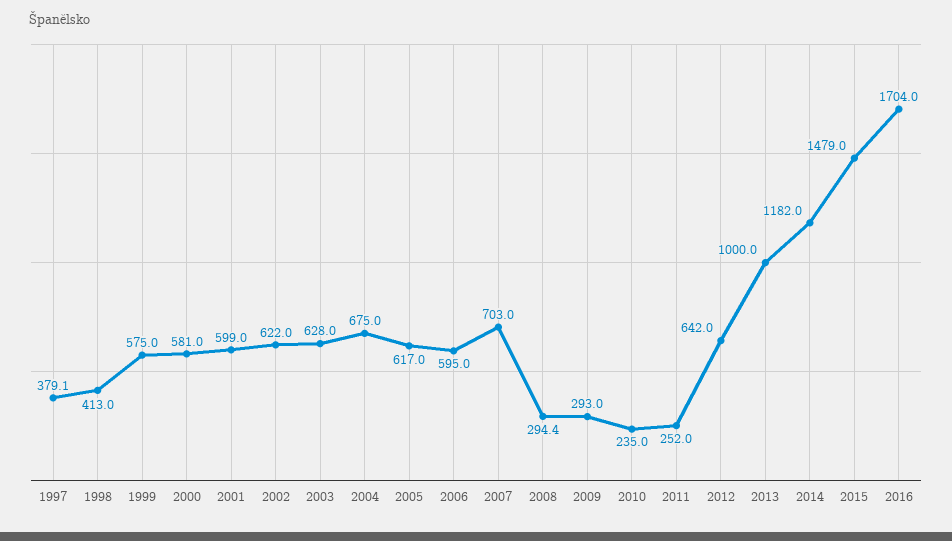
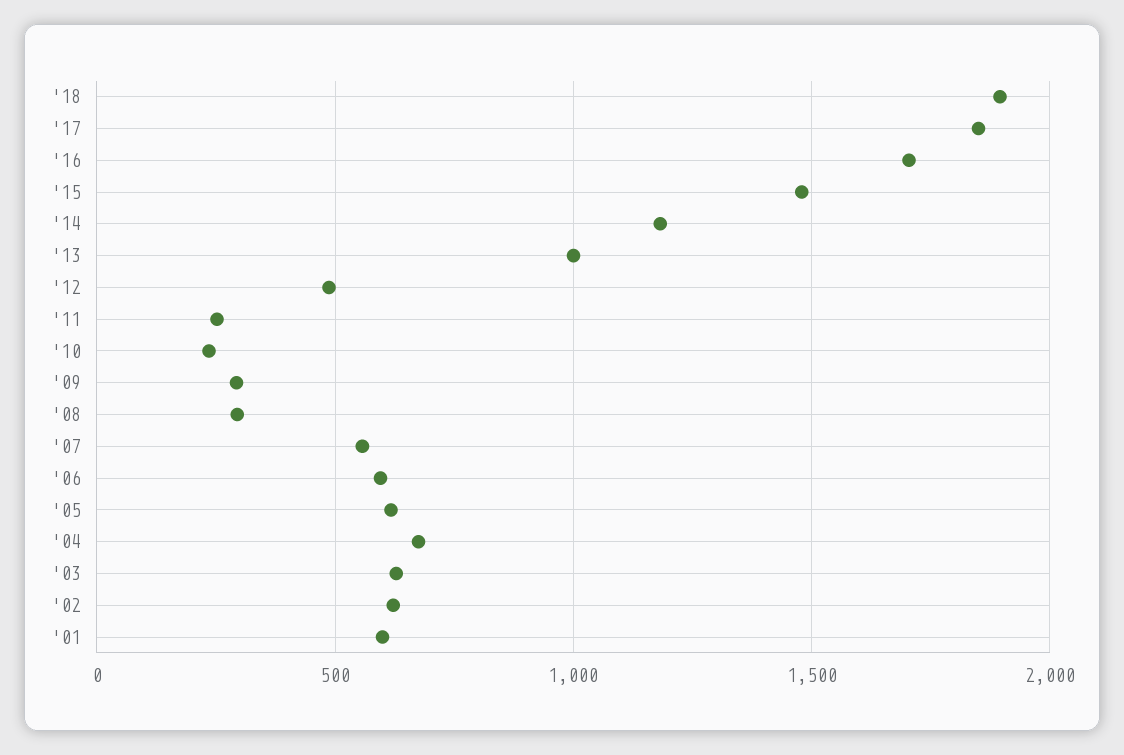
1997: 379.1 -> none
1998: 413 -> none
1999: 575 -> none
2000: 581 -> none
2007: 703 -> 550
2012: 642 -> 500
'18: none -> 1900
'17: none -> 1850

